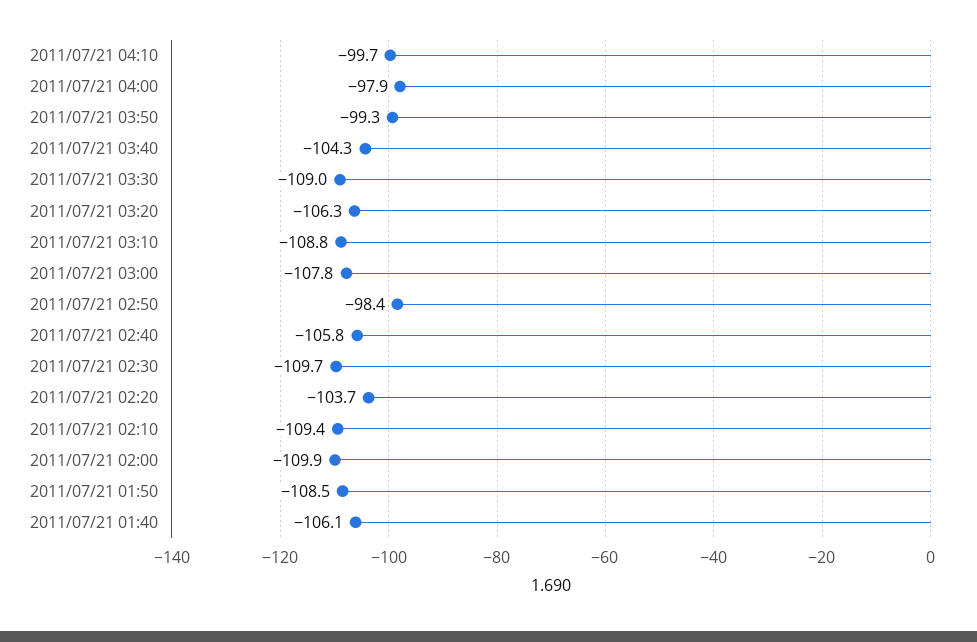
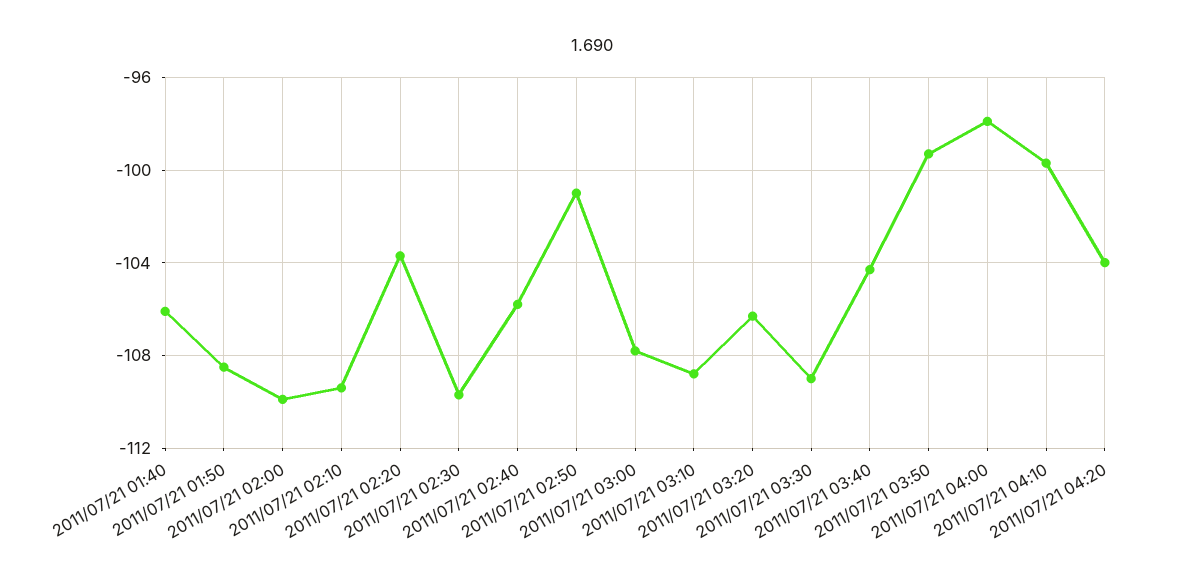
2011/07/21 02:50: -98.4 -> -101
2011/07/21 04:20: none -> -104

